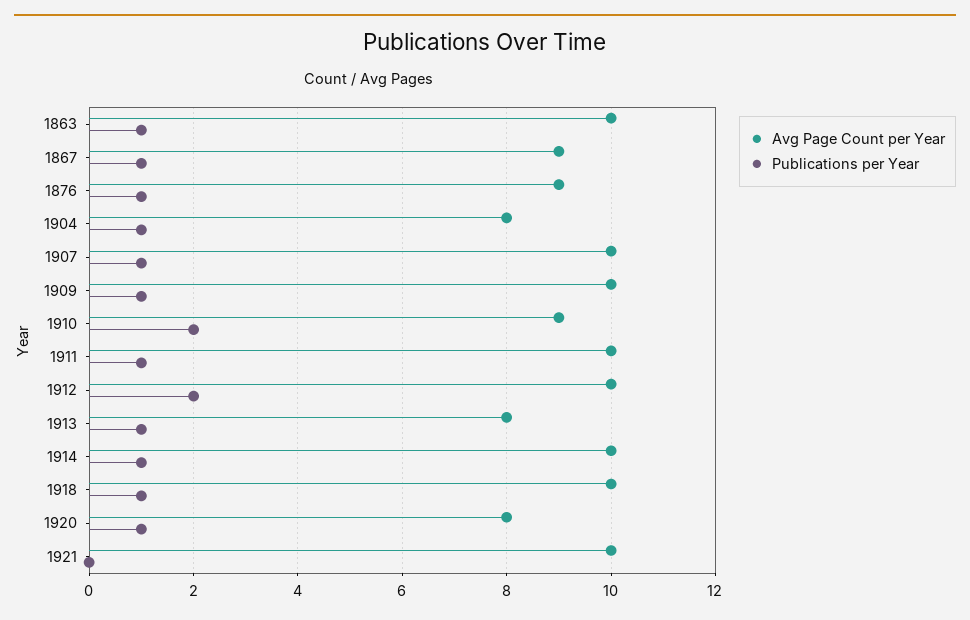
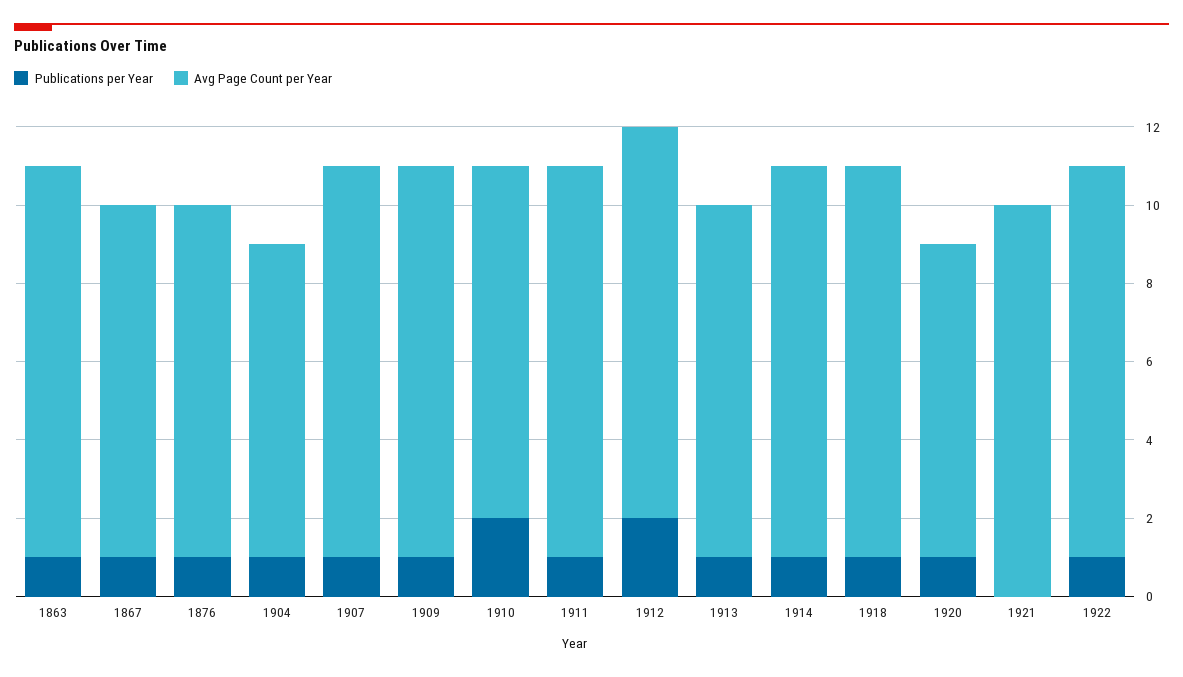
Avg Page Count per Year, 1913: 8 -> 9
Publications per Year, 1922: none -> 1
Avg Page Count per Year, 1922: none -> 10

